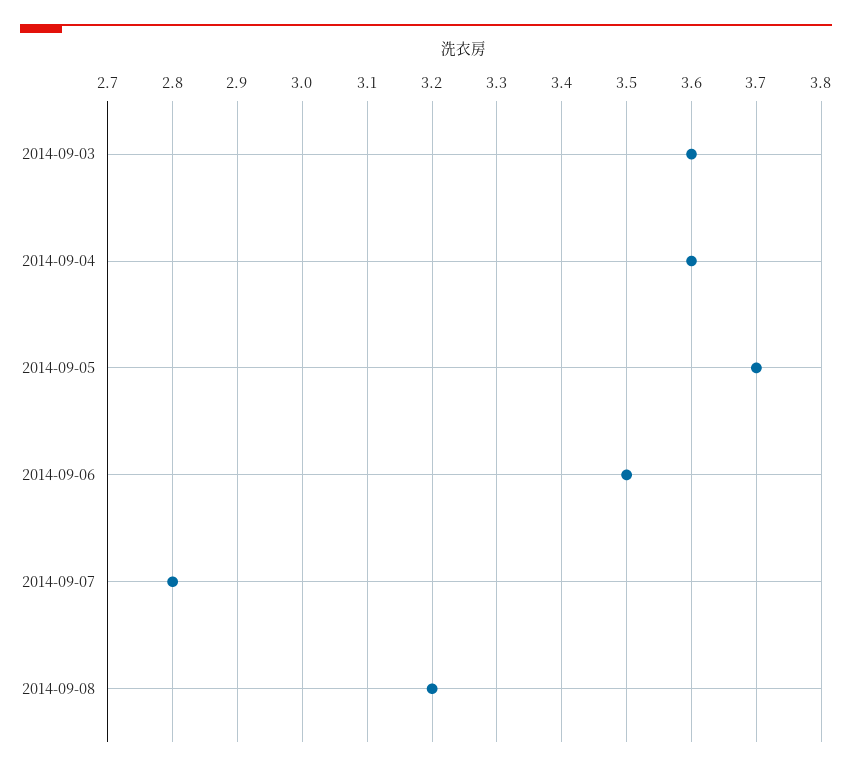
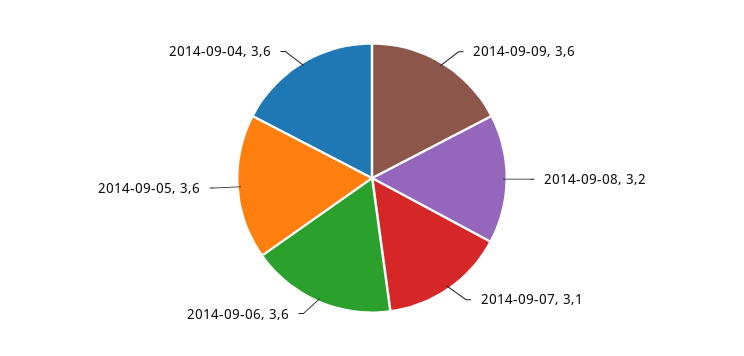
2014-09-03: 3.6 -> none
2014-09-05: 3.7 -> 3.6
2014-09-06: 3.5 -> 3.6
2014-09-07: 2.8 -> 3.1
2014-09-09: none -> 3.6

